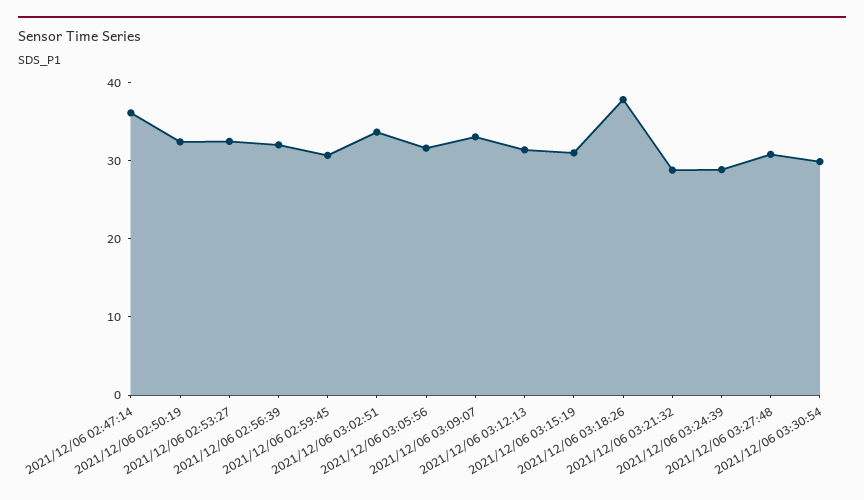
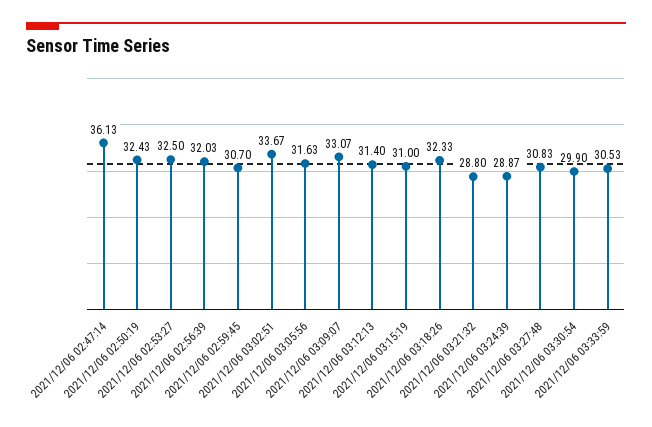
2021/12/06 03:18:26: 38 -> 32.33
2021/12/06 03:33:59: none -> 30.53

